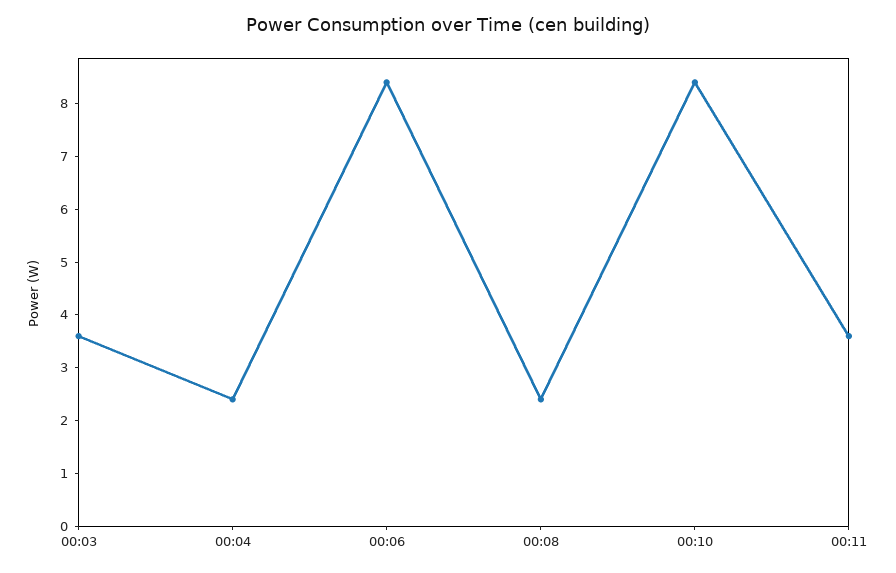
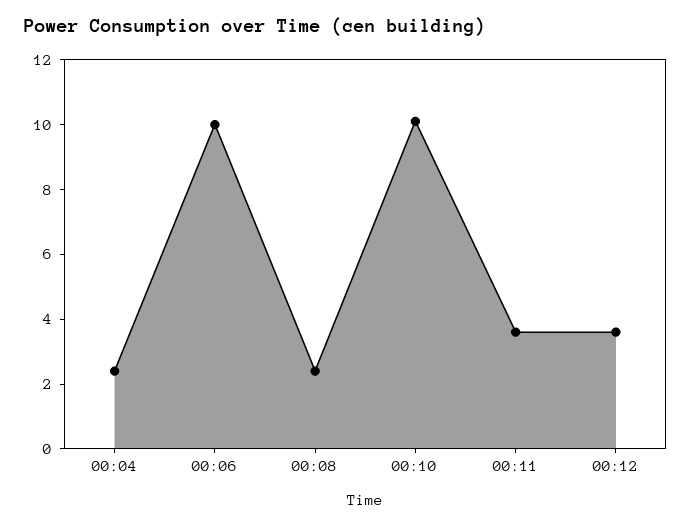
00:03: 3.5 -> none
00:06: 8.5 -> 10
00:10: 8.5 -> 10
00:12: none -> 3.5

